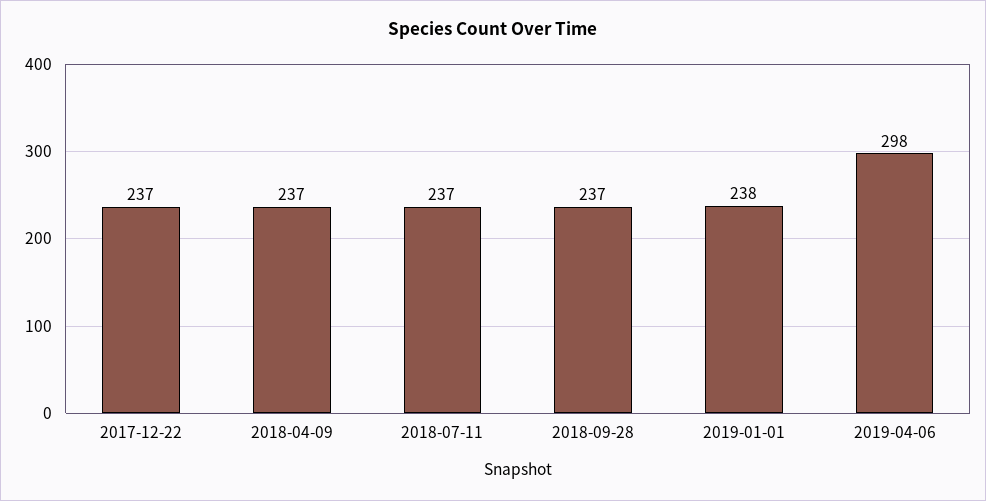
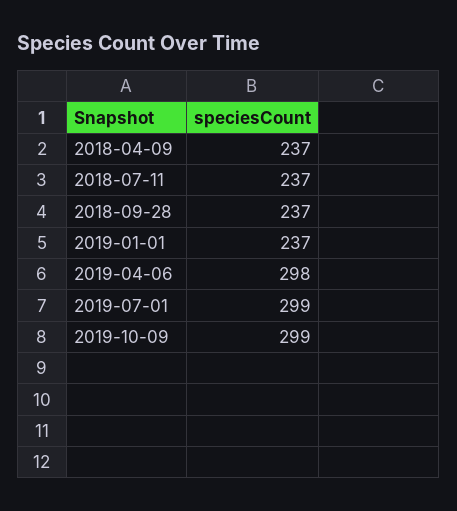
2017-12-22: 237 -> none
2019-01-01: 238 -> 237
2019-07-01: none -> 299
2019-10-09: none -> 299

